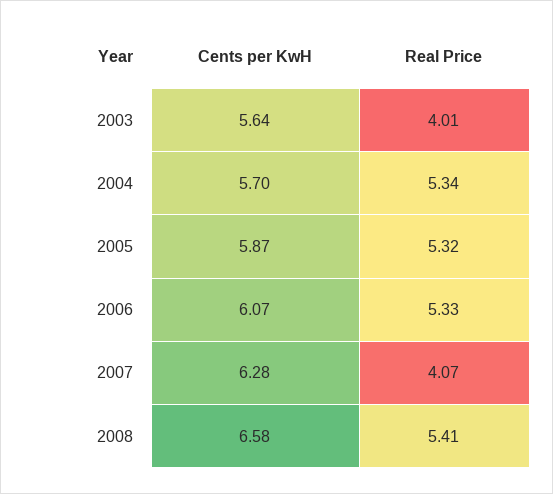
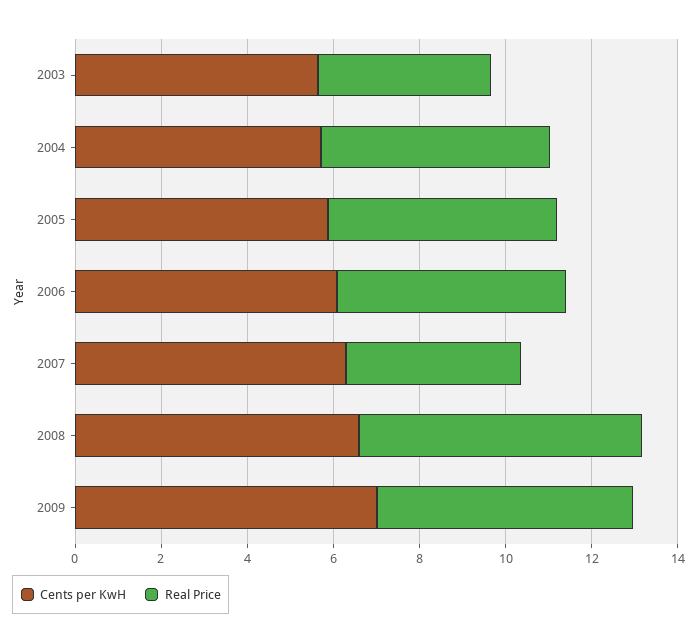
Real Price, 2008: 5.41 -> 6.5
Cents per KwH, 2009: none -> 7
Real Price, 2009: none -> 6

